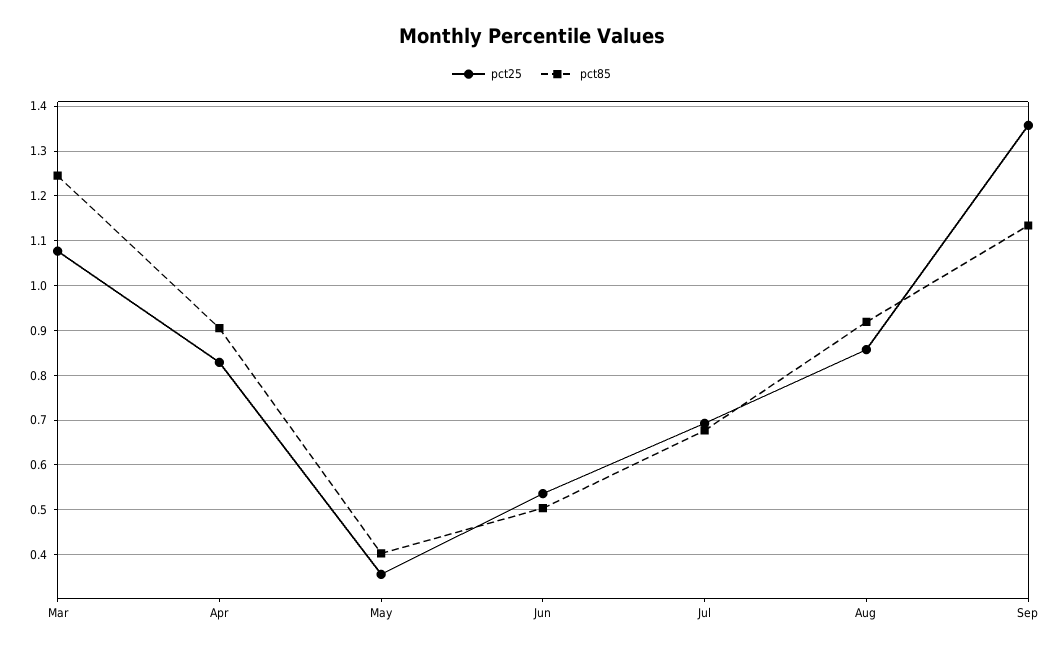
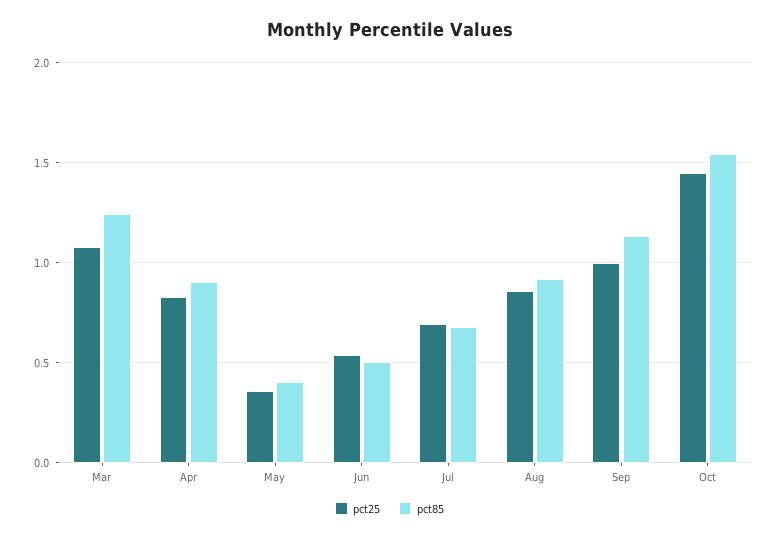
pct25, Sep: 1.36 -> 1
pct25, Oct: none -> 1.45
pct85, Oct: none -> 1.55

